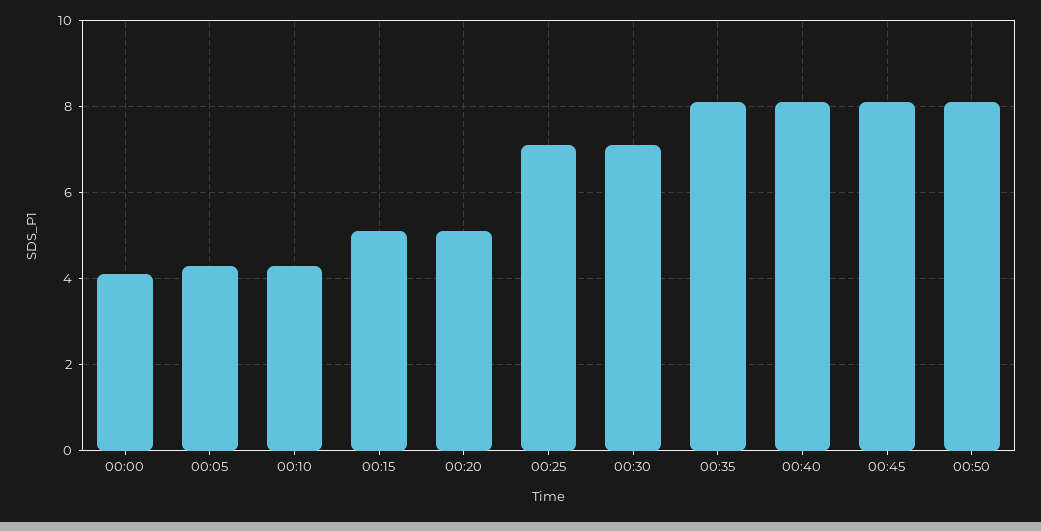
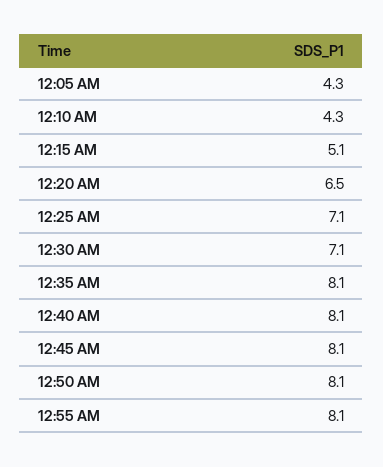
00:00: 4 -> none
00:20: 5 -> 6.5
12:55 AM: none -> 8.1

